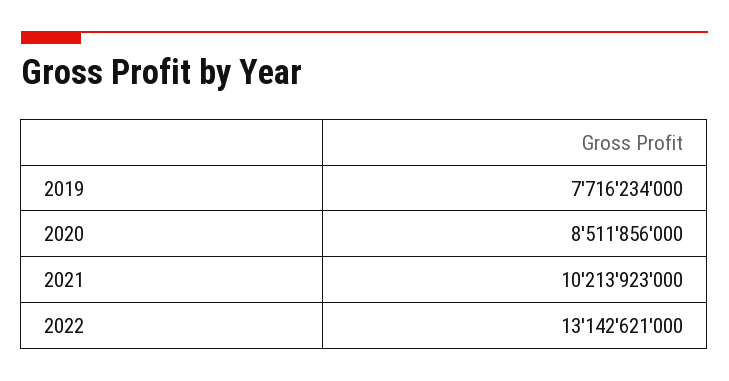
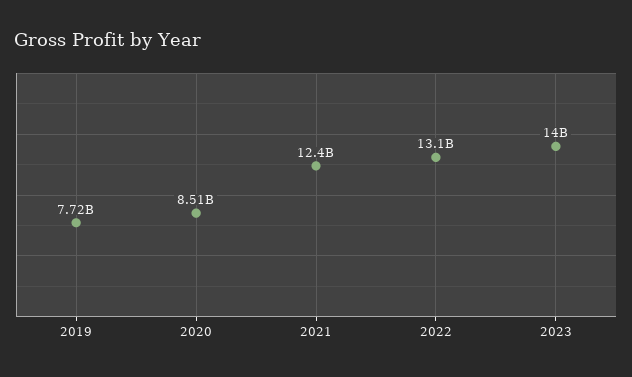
2021: 10213923000 -> 12400000000
2023: none -> 14000000000

